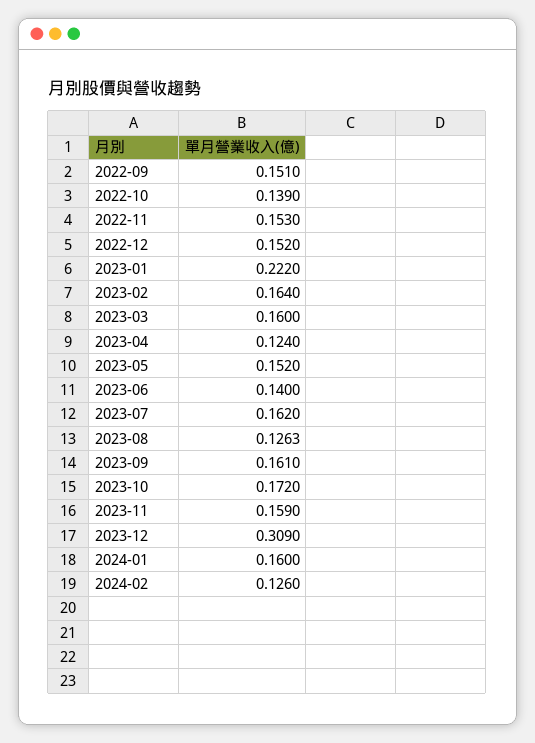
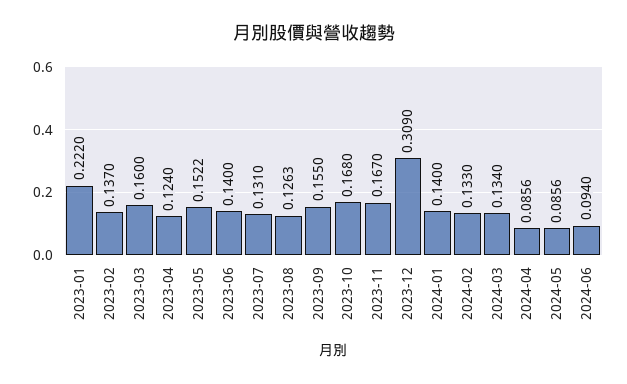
2022-09: 0.151 -> none
2022-10: 0.139 -> none
2022-11: 0.153 -> none
2022-12: 0.152 -> none
2023-02: 0.164 -> 0.137
2023-05: 0.152 -> 0.1522
2023-07: 0.162 -> 0.131
2023-09: 0.161 -> 0.155
2023-10: 0.172 -> 0.168
2023-11: 0.159 -> 0.167
2024-01: 0.16 -> 0.14
2024-02: 0.126 -> 0.133
2024-03: none -> 0.134
2024-04: none -> 0.0856
2024-05: none -> 0.0856
2024-06: none -> 0.094

